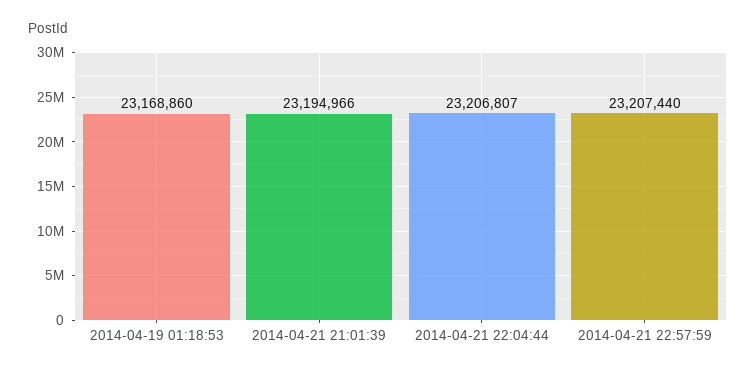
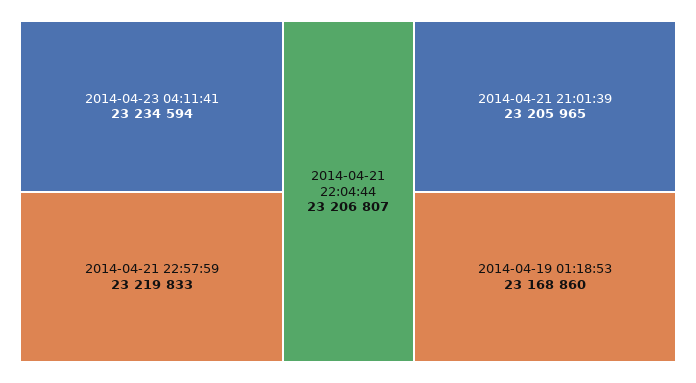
2014-04-21 21:01:39: 23194966 -> 23205965
2014-04-21 22:57:59: 23207440 -> 23219833
2014-04-23 04:11:41: none -> 23234594

